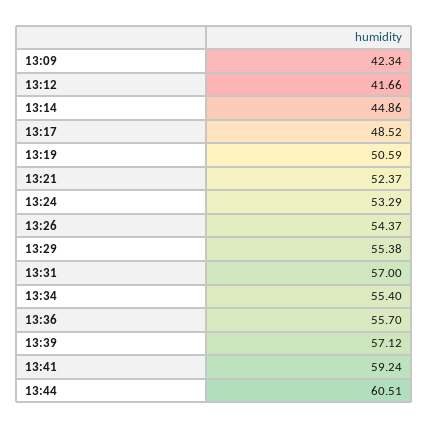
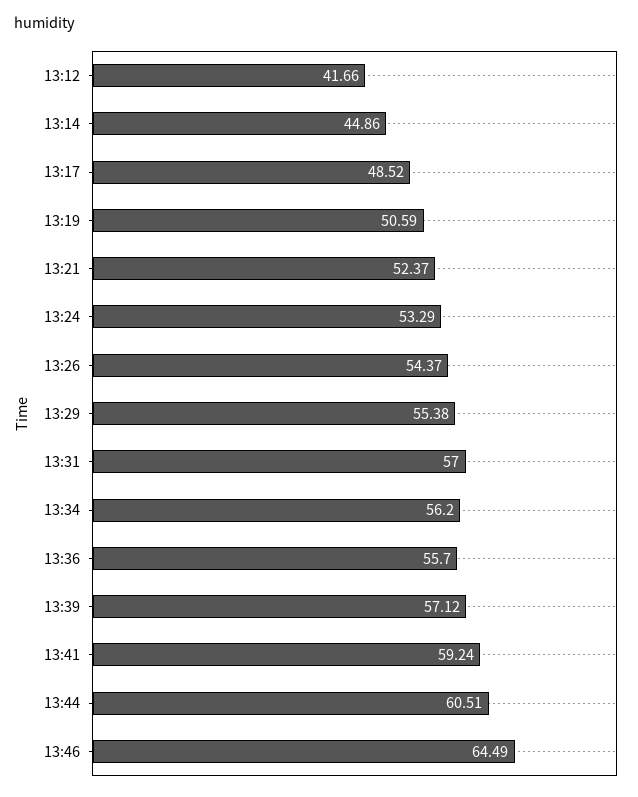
13:09: 42.34 -> none
13:34: 55.4 -> 56.2
13:46: none -> 64.49

